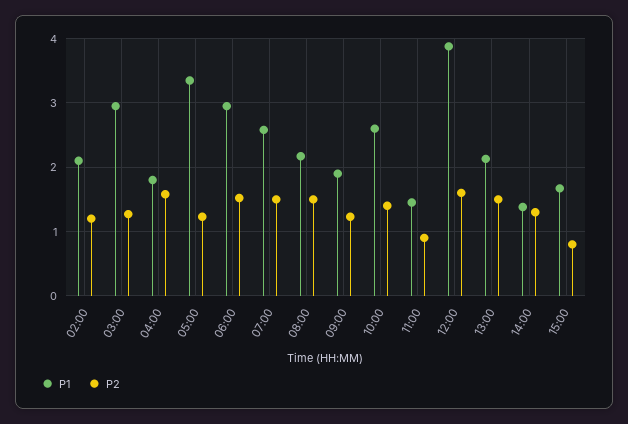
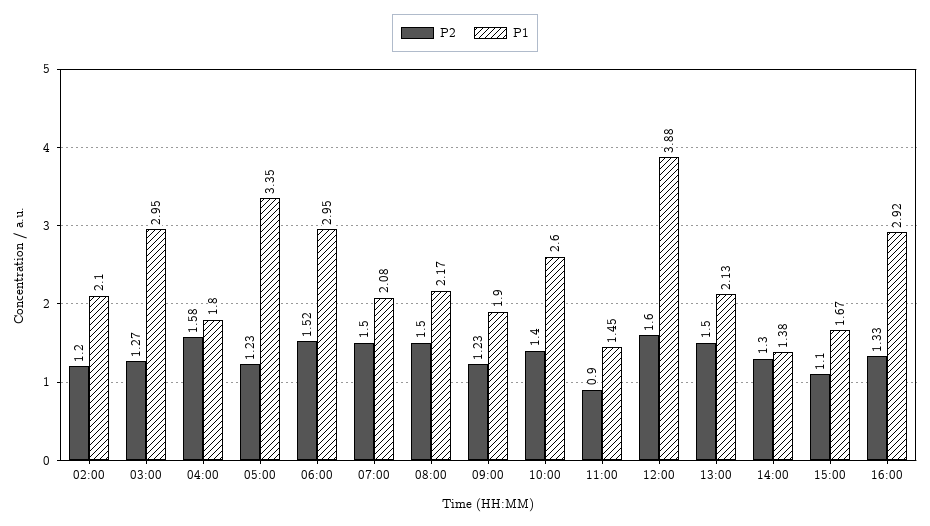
P1, 07:00: 2.6 -> 2.08
P2, 15:00: 0.8 -> 1.1
P2, 16:00: none -> 1.33
P1, 16:00: none -> 2.92

